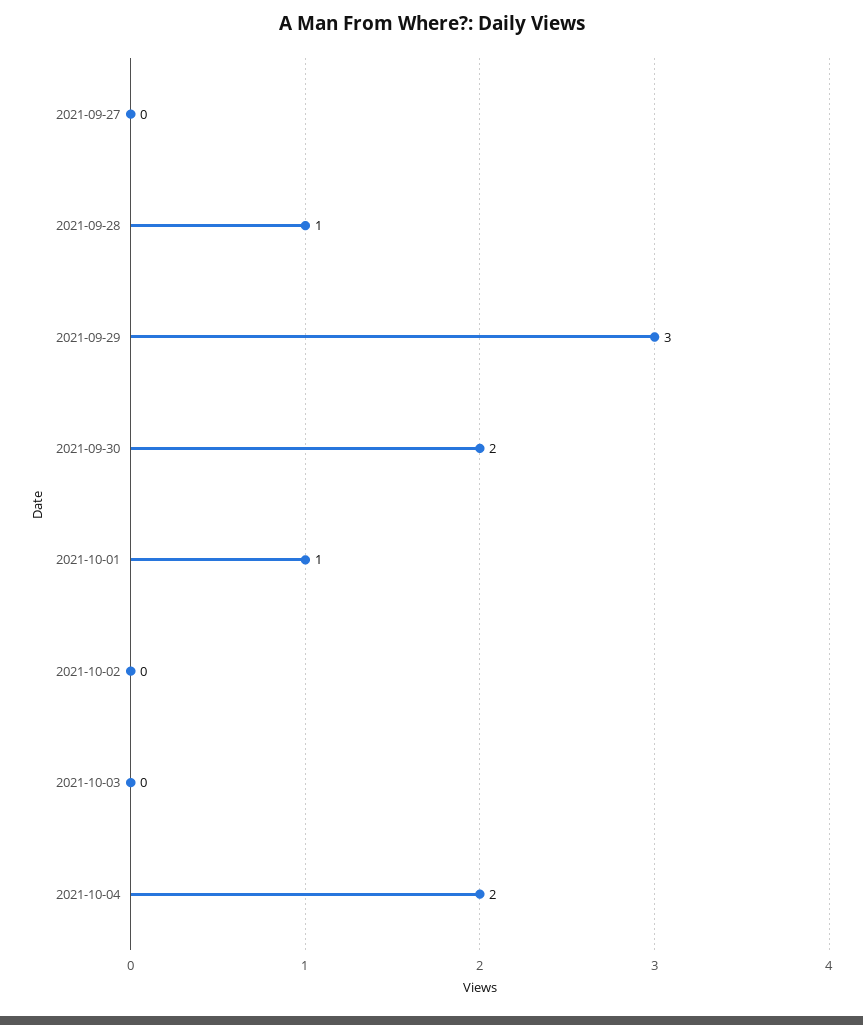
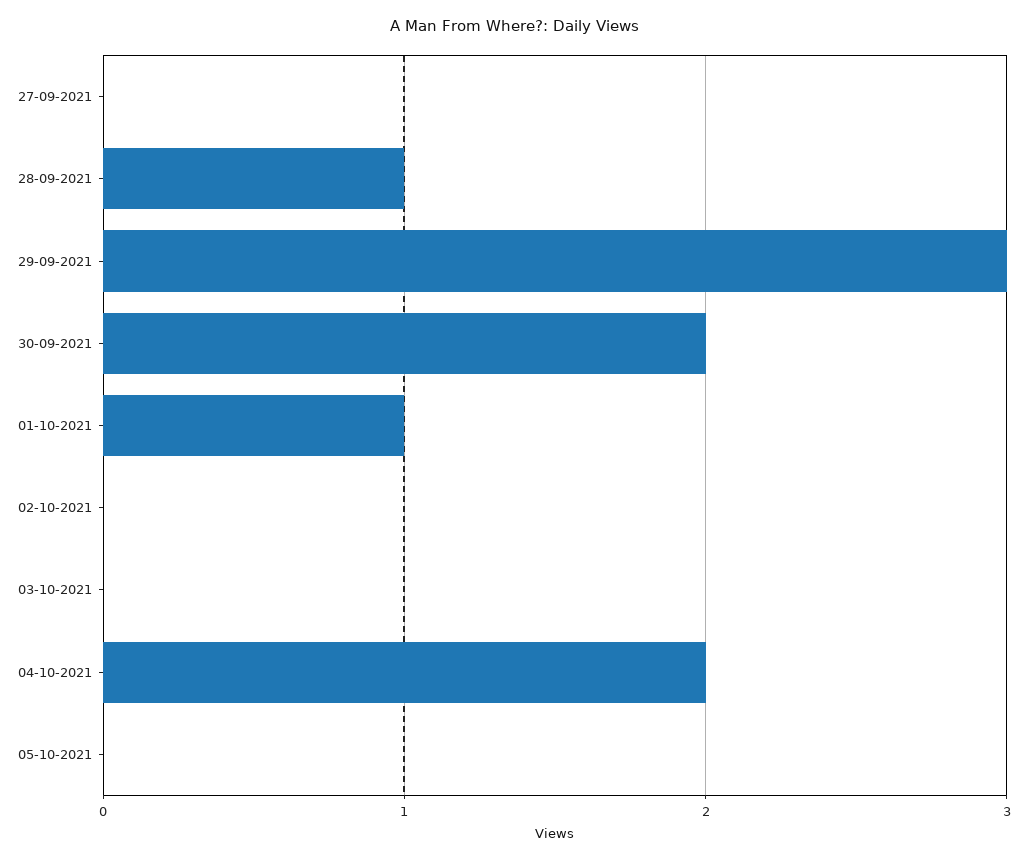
05-10-2021: none -> 0

